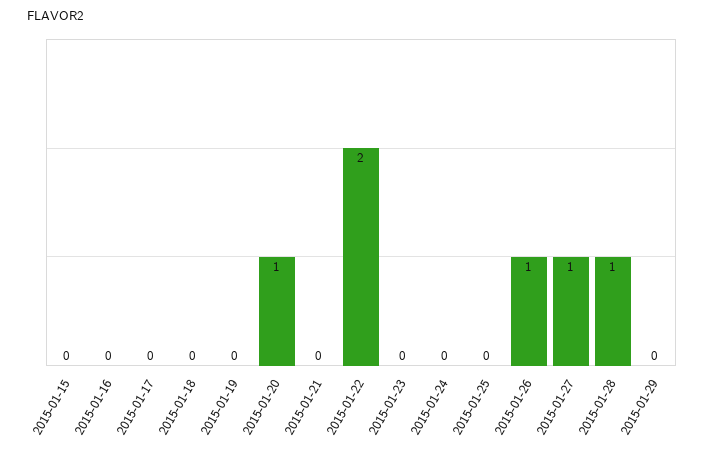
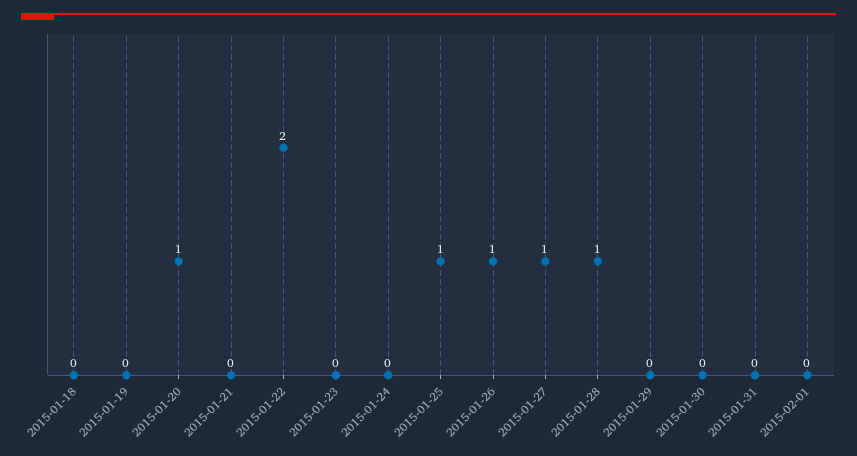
2015-01-15: 0 -> none
2015-01-16: 0 -> none
2015-01-17: 0 -> none
2015-01-25: 0 -> 1
2015-01-30: none -> 0
2015-01-31: none -> 0
2015-02-01: none -> 0

